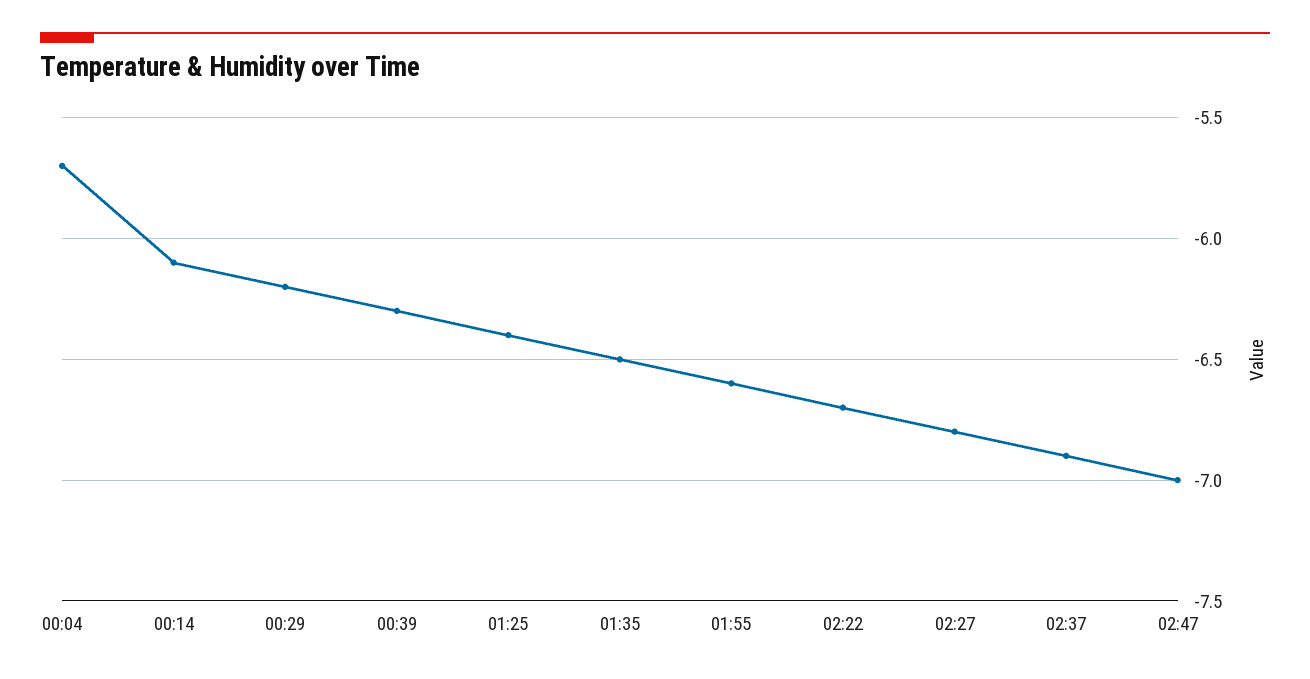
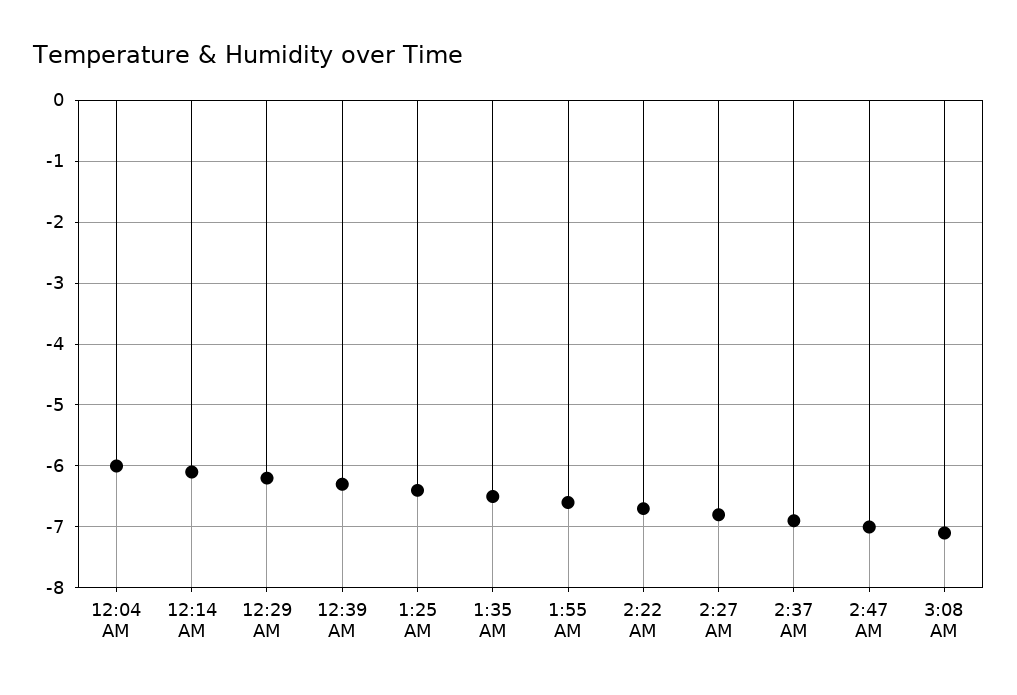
00:04: -5.7 -> -6
3:08 AM: none -> -7.1

